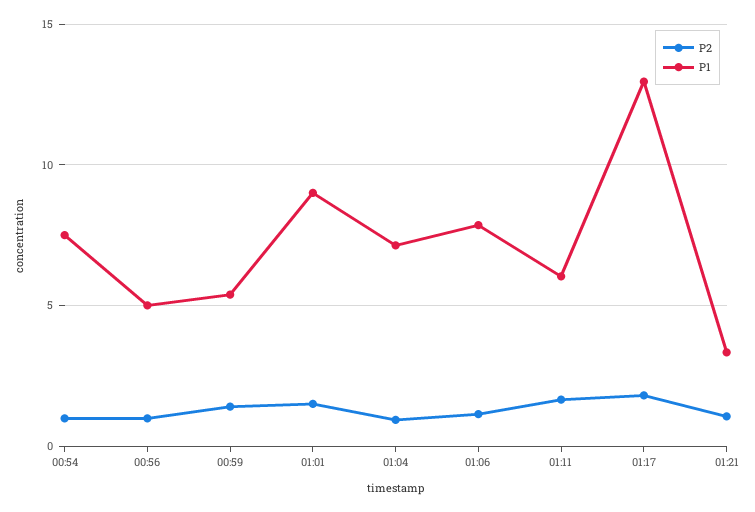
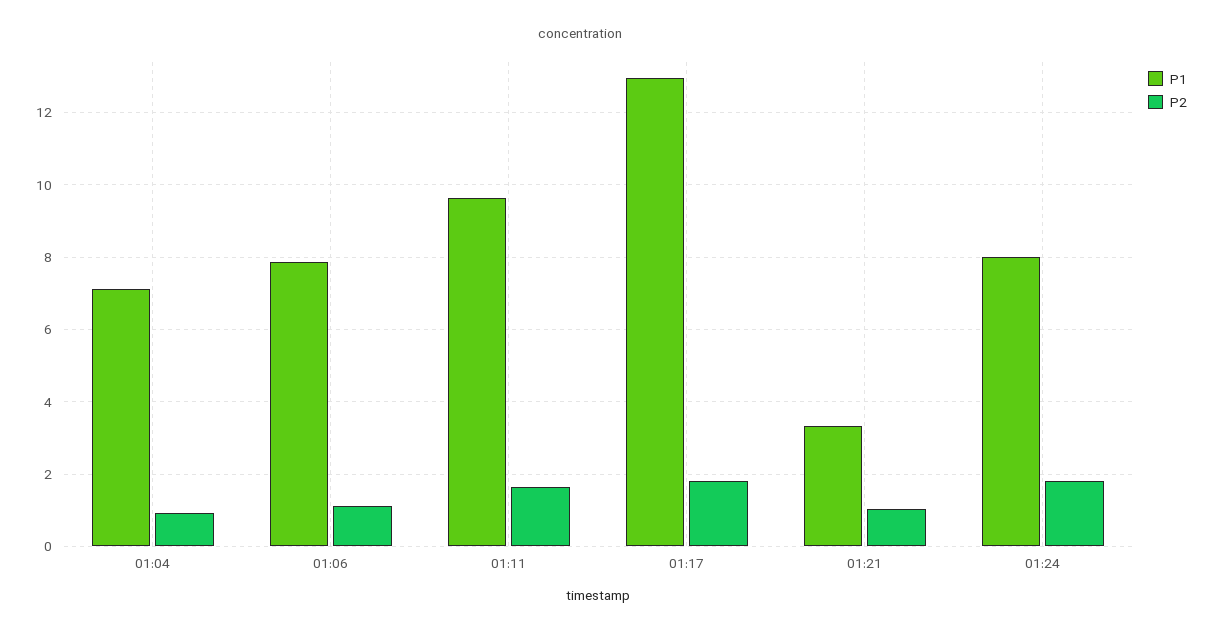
P2, 00:54: 1 -> none
P1, 00:54: 7.5 -> none
P2, 00:56: 1 -> none
P1, 00:56: 5 -> none
P2, 00:59: 1.5 -> none
P1, 00:59: 5.5 -> none
P2, 01:01: 1.5 -> none
P1, 01:01: 9 -> none
P1, 01:11: 6 -> 9.6
P1, 01:24: none -> 8
P2, 01:24: none -> 1.8

